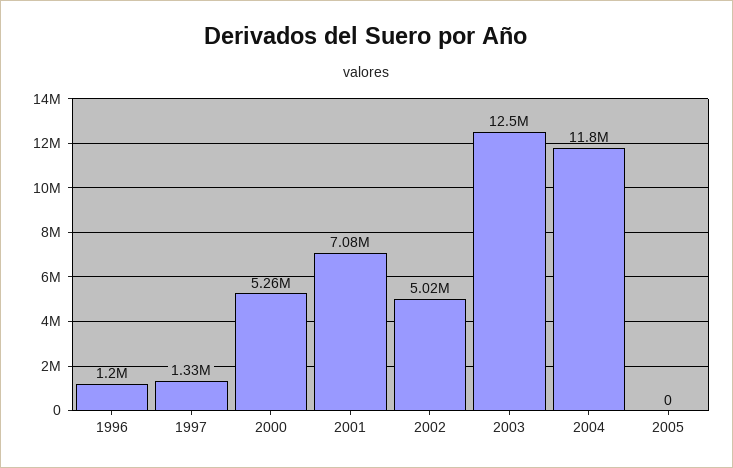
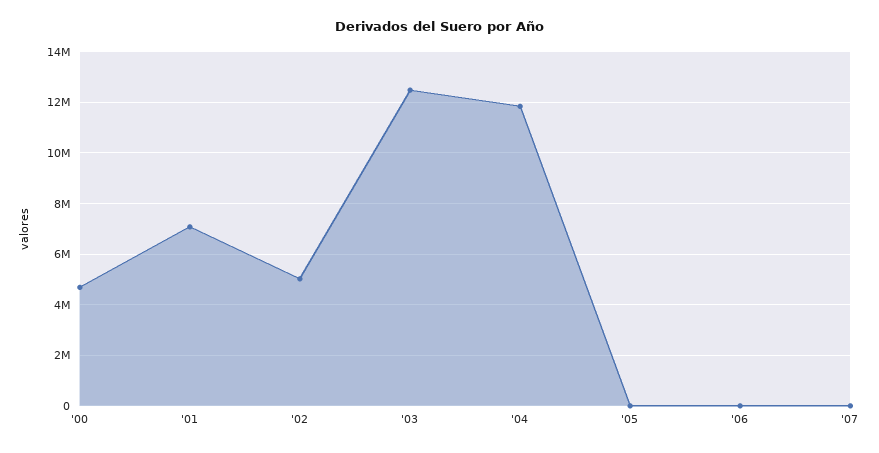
1996: 1200000 -> none
1997: 1330000 -> none
2000: 5260000 -> 4750000
'06: none -> 0
'07: none -> 0

